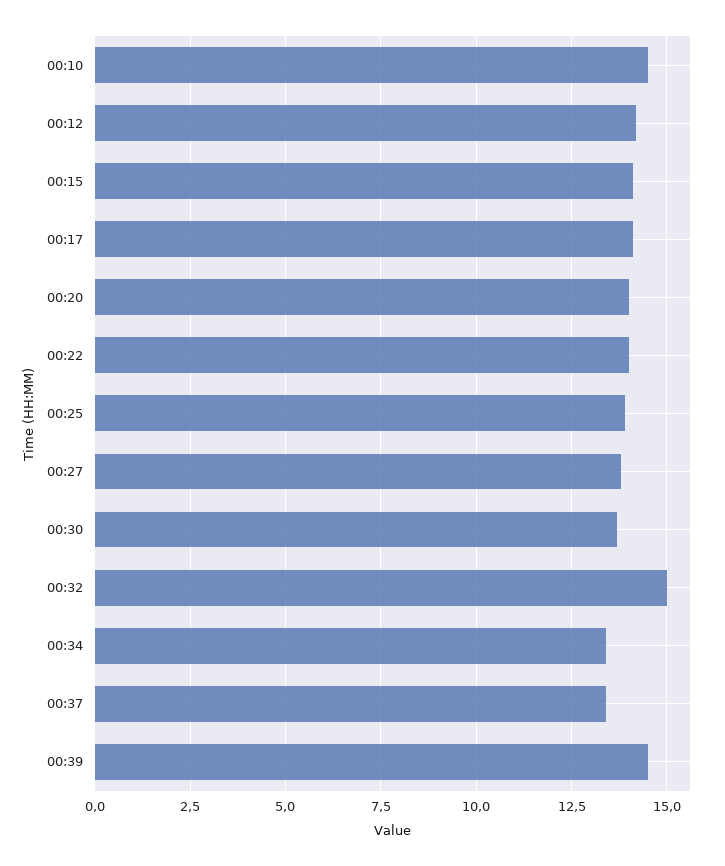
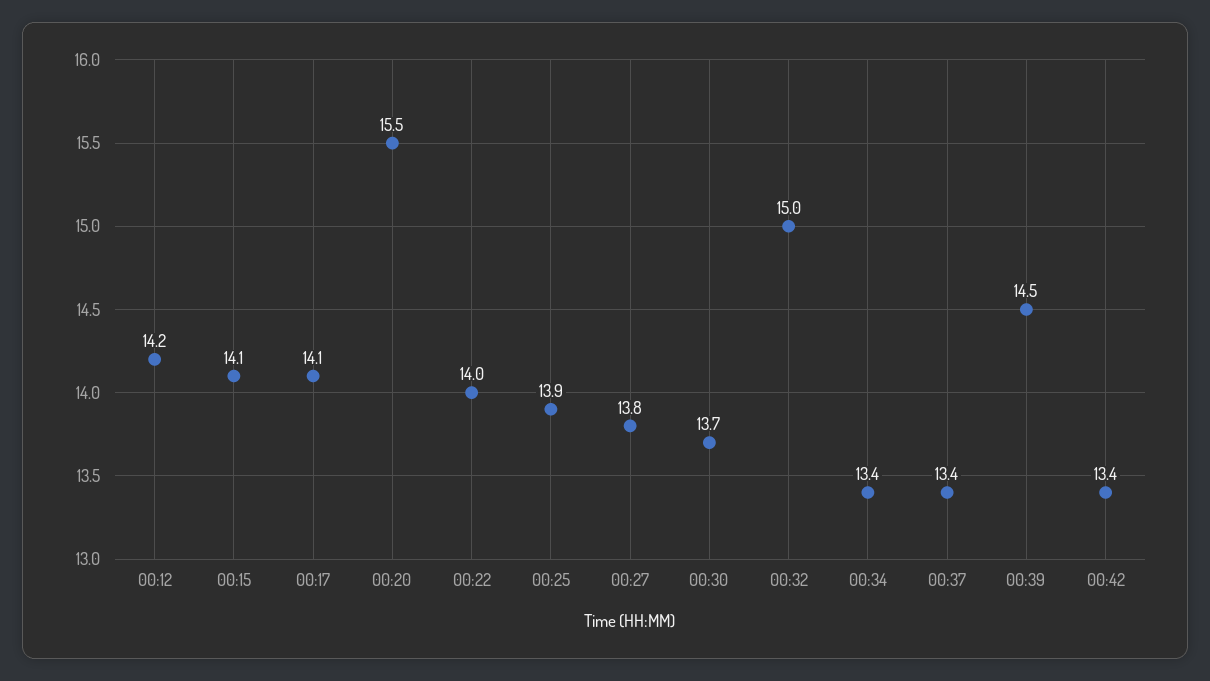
00:10: 14.5 -> none
00:20: 14 -> 15.5
00:42: none -> 13.4

